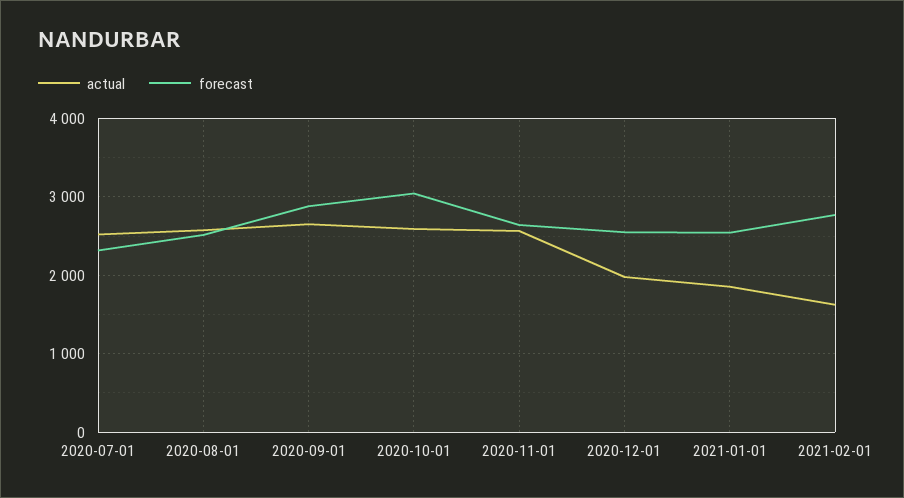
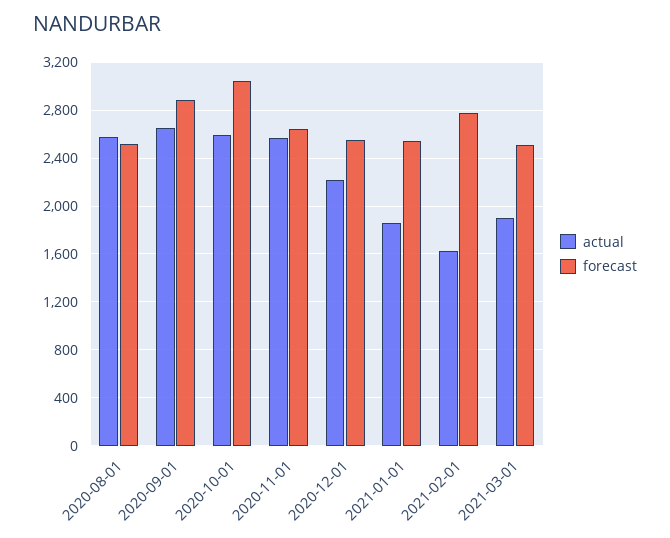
actual, 2020-07-01: 2500 -> none
forecast, 2020-07-01: 2300 -> none
actual, 2020-12-01: 2000 -> 2200
actual, 2021-03-01: none -> 1900
forecast, 2021-03-01: none -> 2500

